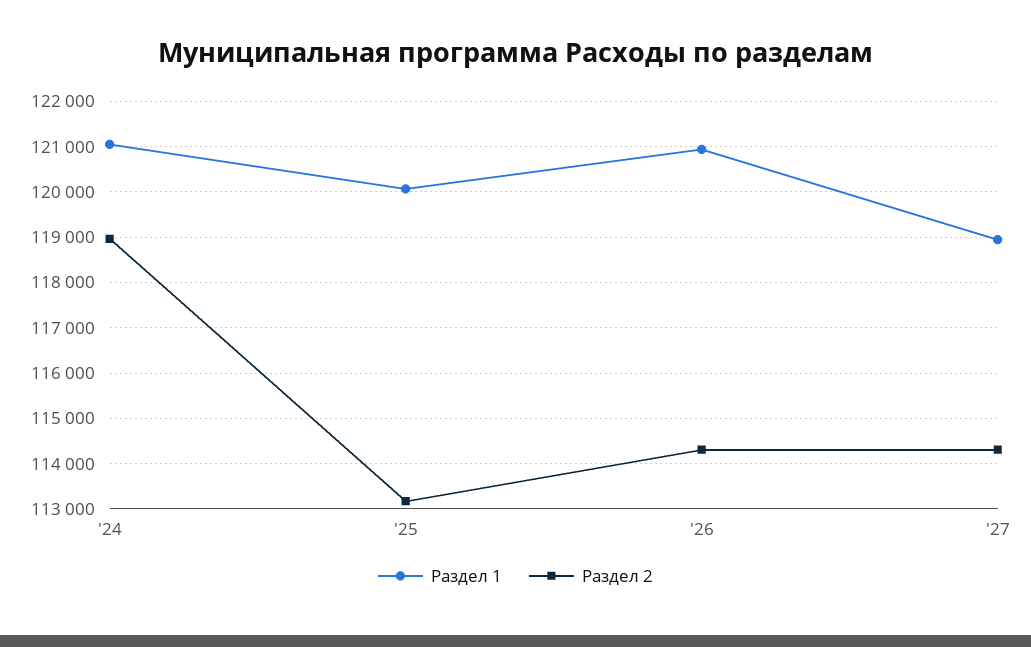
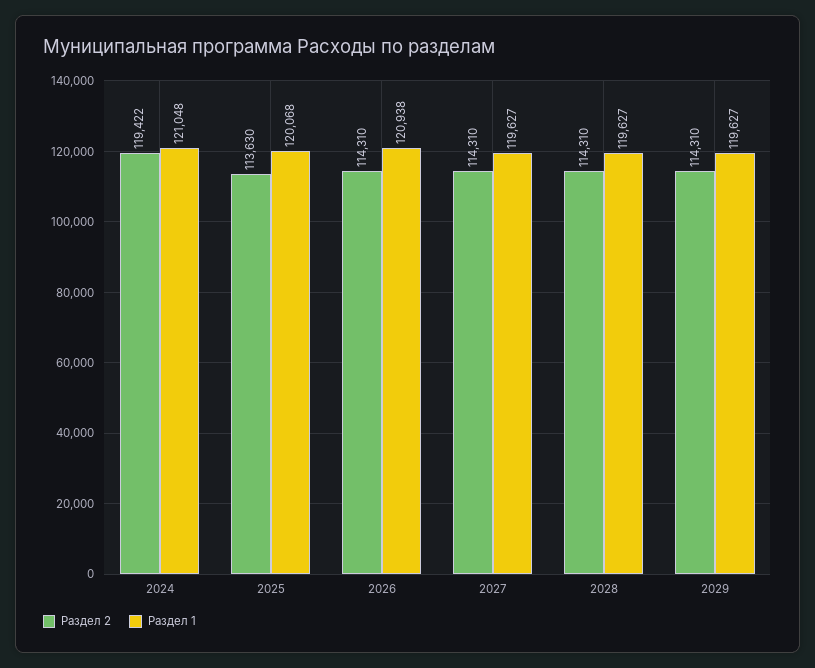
Раздел 2, '24: 119000 -> 119422
Раздел 2, '25: 113200 -> 113630
Раздел 1, '27: 119000 -> 119627
Раздел 2, 2028: none -> 114310
Раздел 1, 2028: none -> 119627
Раздел 2, 2029: none -> 114310
Раздел 1, 2029: none -> 119627

